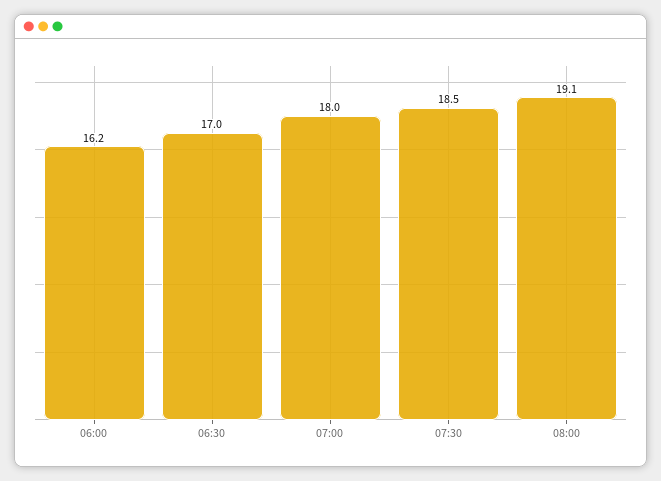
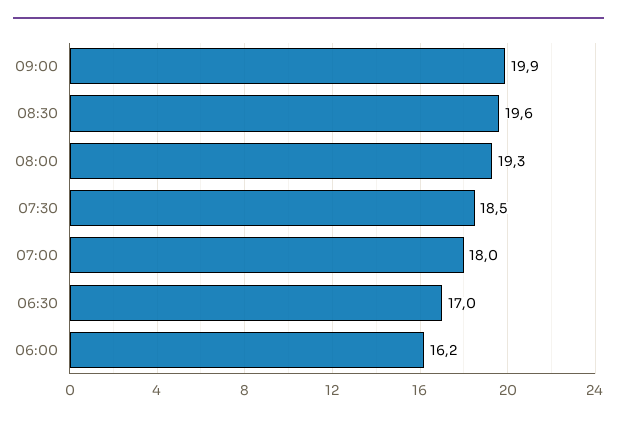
08:00: 19.1 -> 19.3
09:00: none -> 19.9
08:30: none -> 19.6

